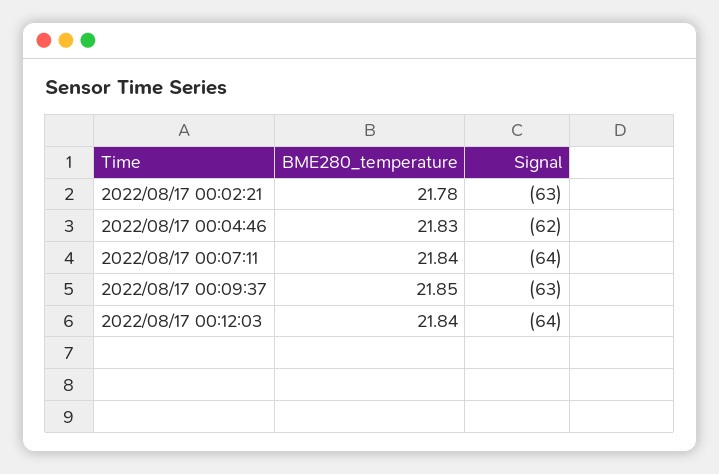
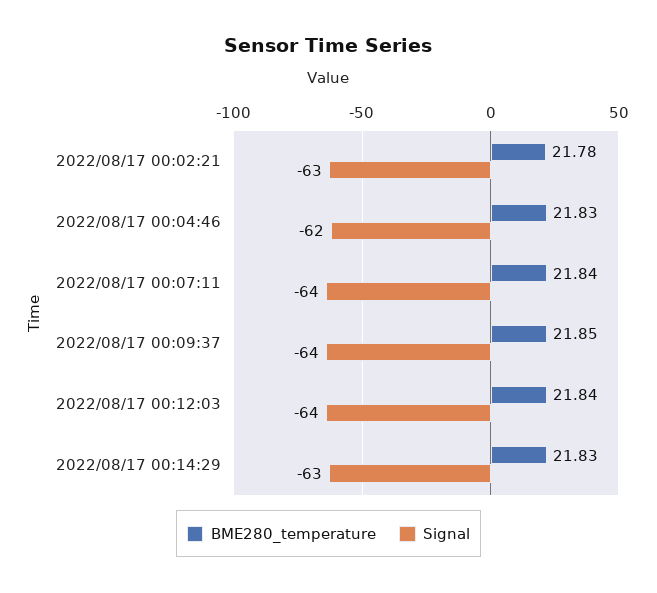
Signal, 2022/08/17 00:09:37: -63 -> -64
BME280_temperature, 2022/08/17 00:14:29: none -> 21.83
Signal, 2022/08/17 00:14:29: none -> -63

